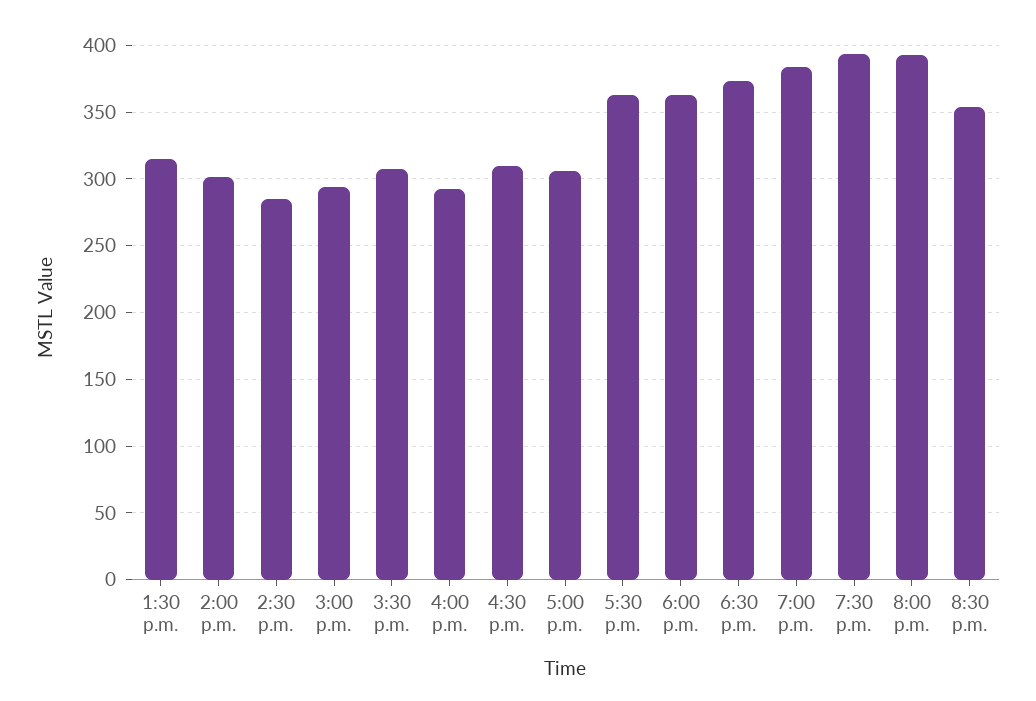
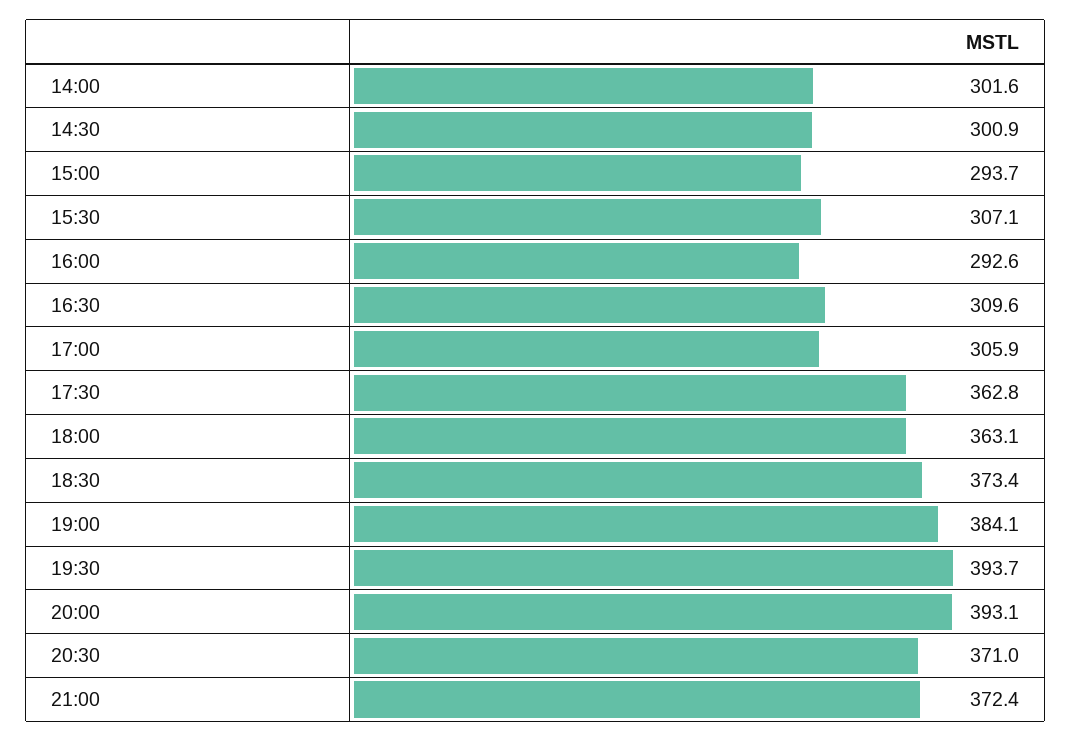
1:30 p.m.: 315 -> none
2:30 p.m.: 285 -> 300.9
8:30 p.m.: 355 -> 371
21:00: none -> 372.4

